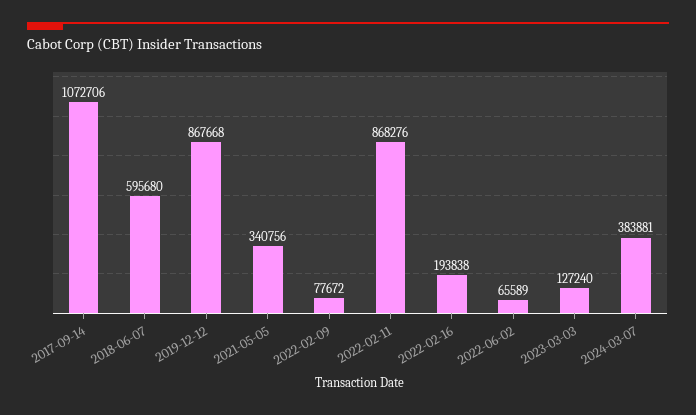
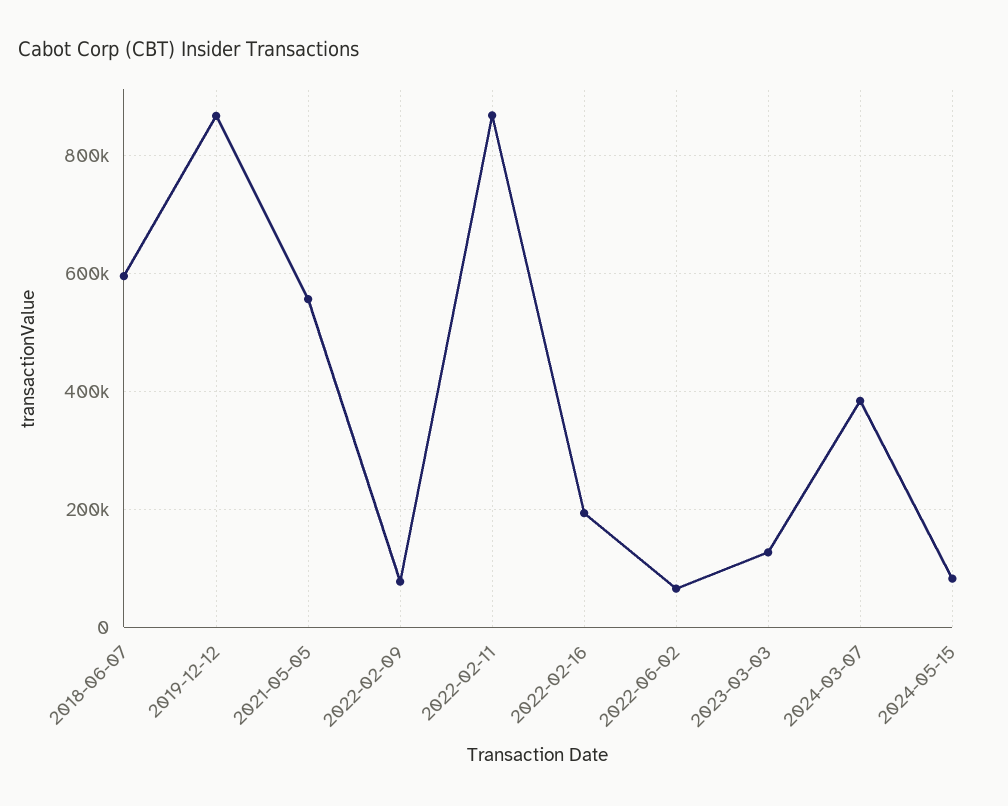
2017-09-14: 1072706 -> none
2021-05-05: 340756 -> 560000
2024-05-15: none -> 80000

